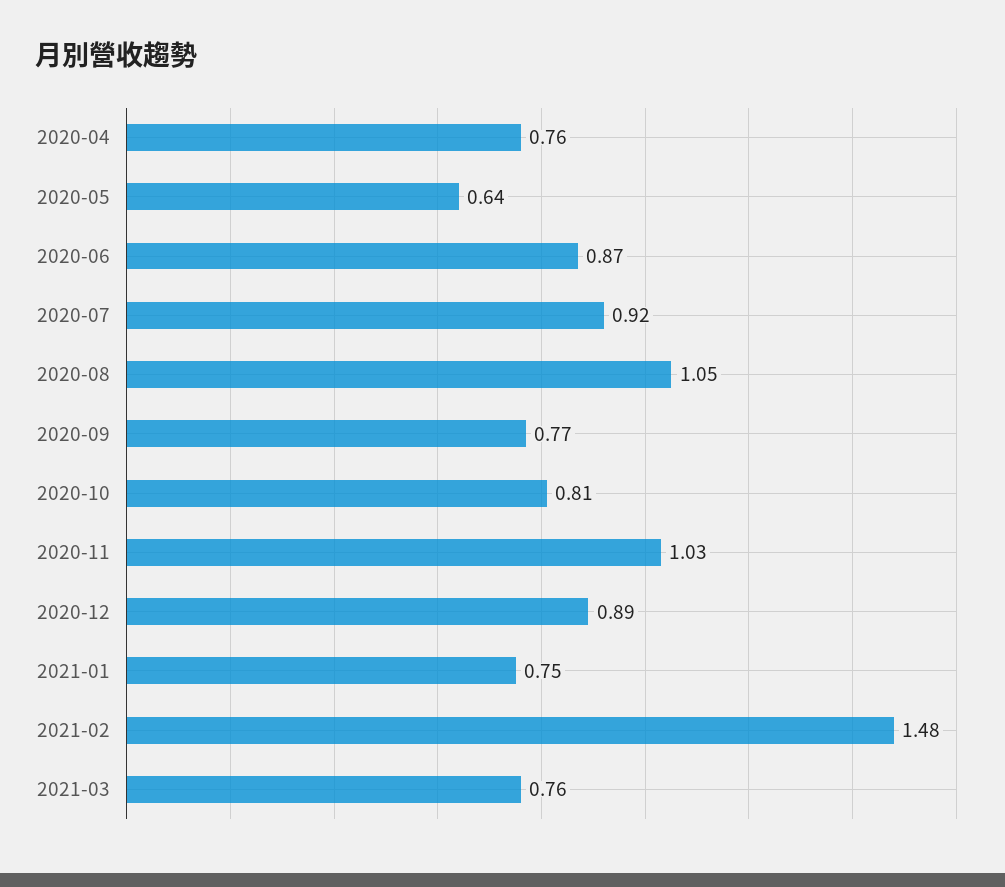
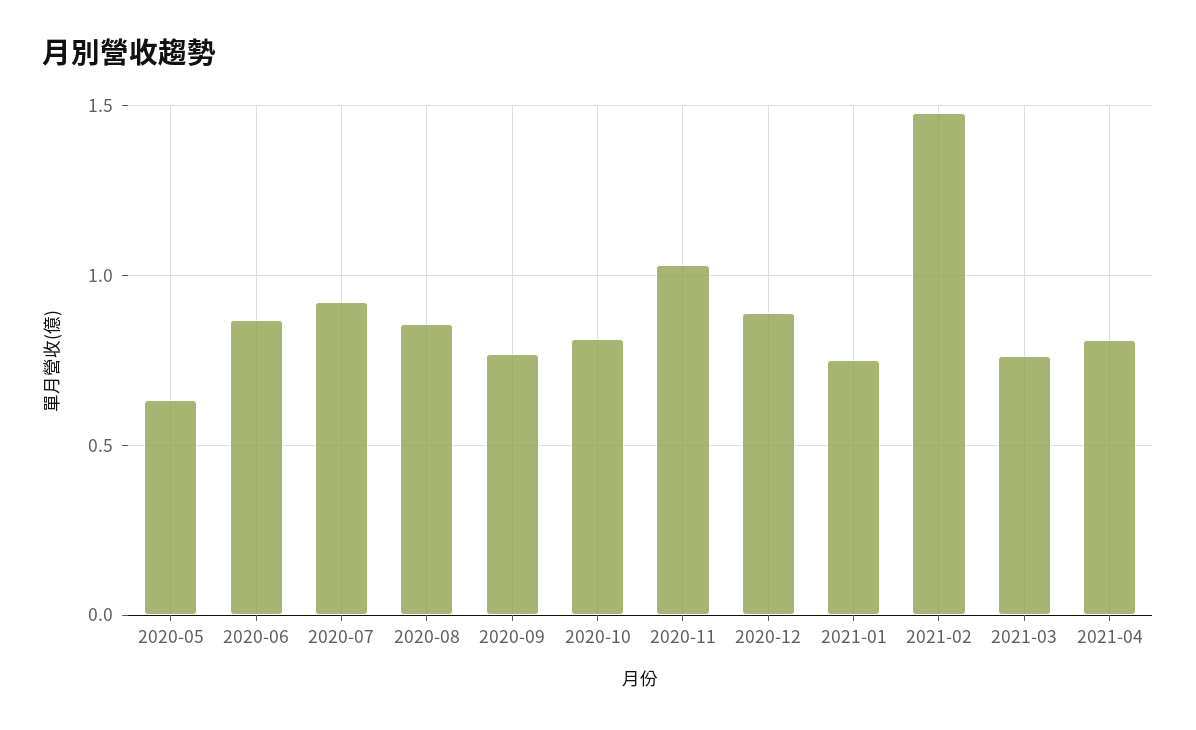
2020-04: 0.76 -> none
2020-08: 1.05 -> 0.85
2021-04: none -> 0.8

